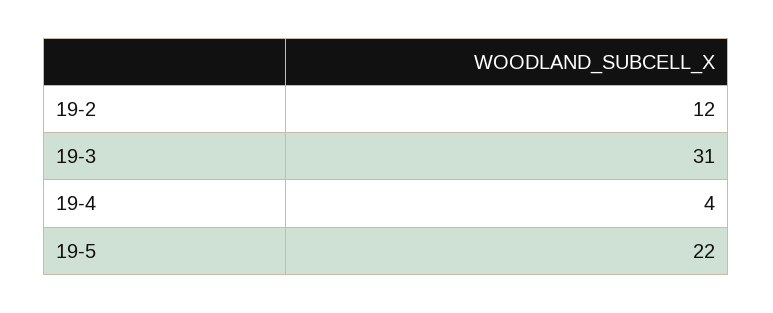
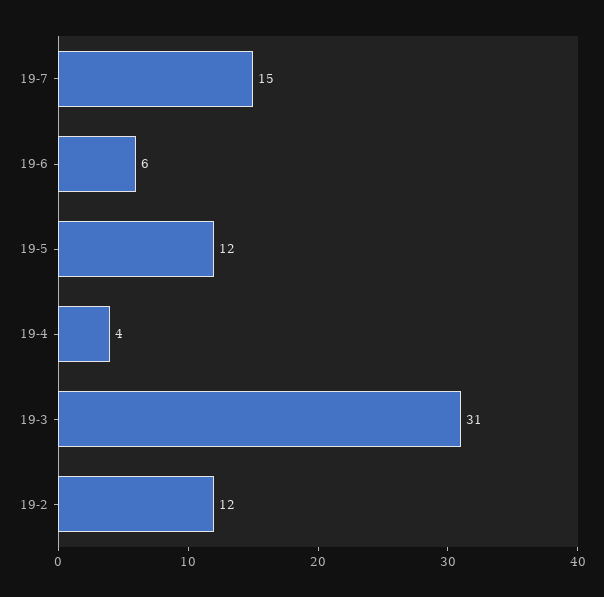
19-5: 22 -> 12
19-7: none -> 15
19-6: none -> 6

